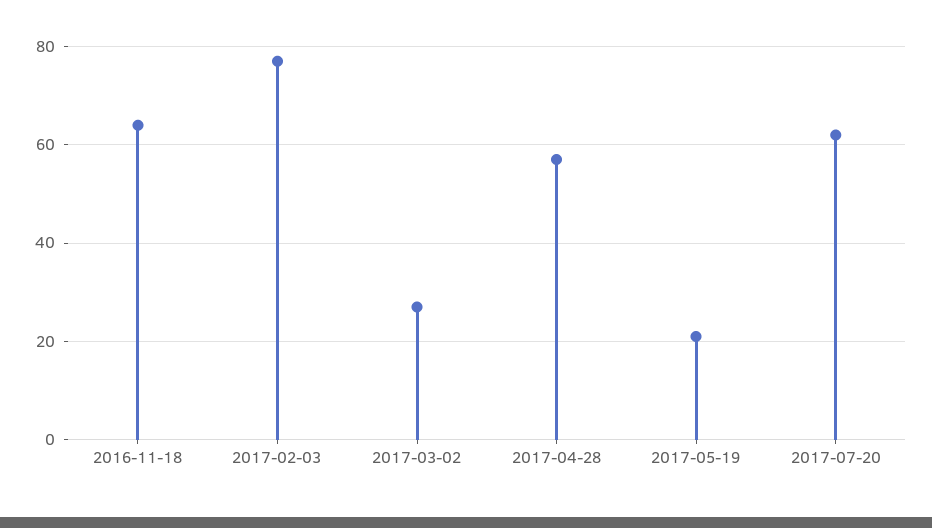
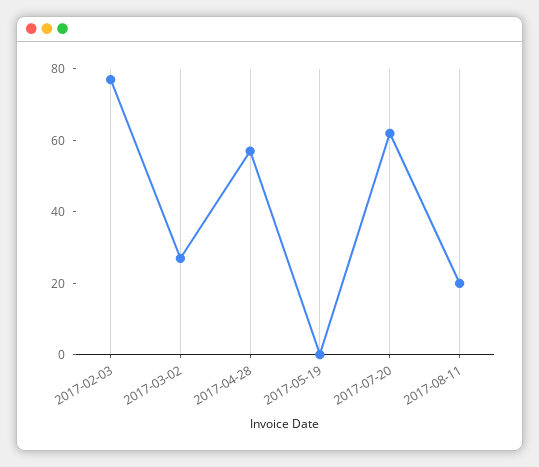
2016-11-18: 65 -> none
2017-05-19: 20 -> 0
2017-08-11: none -> 20

